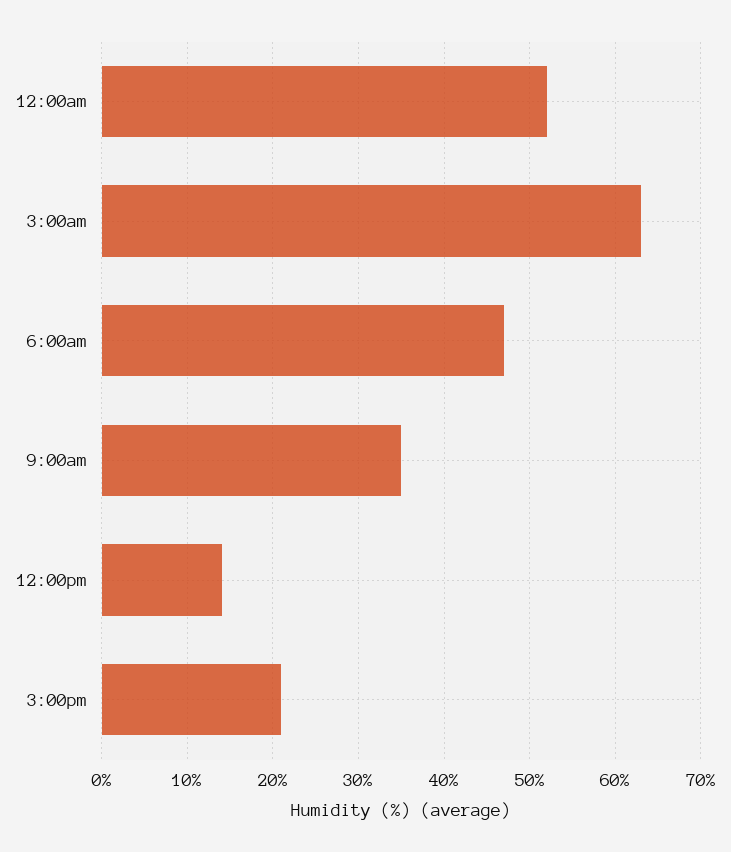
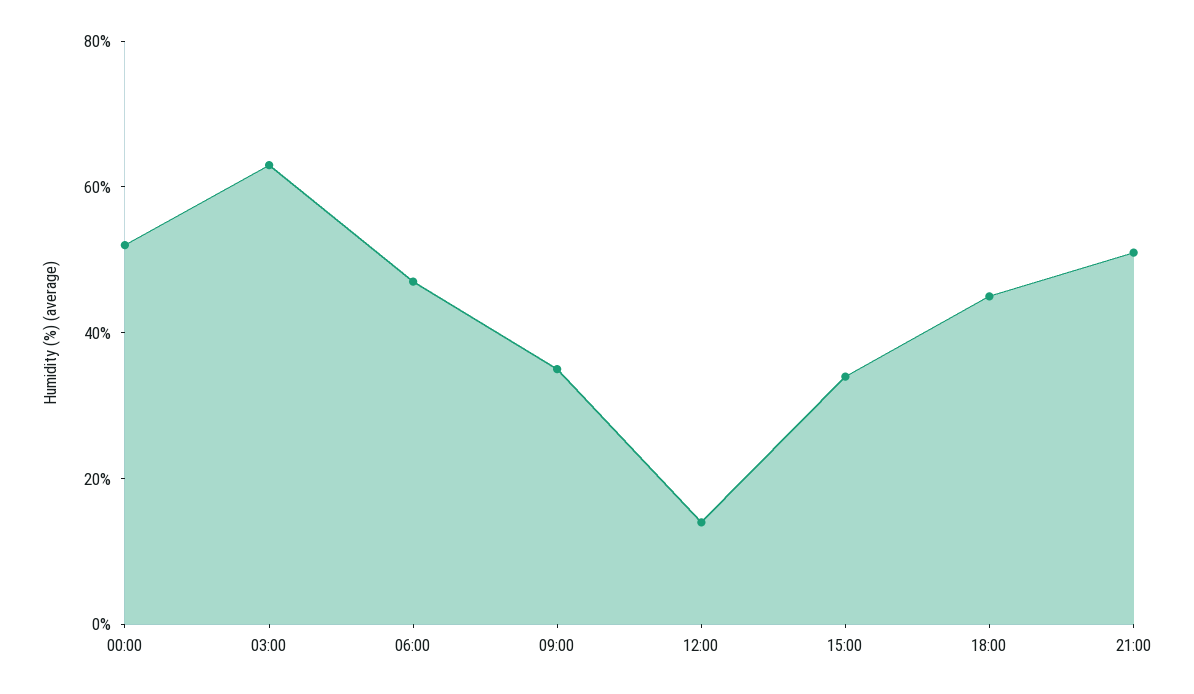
3:00pm: 21 -> 35
18:00: none -> 45
21:00: none -> 50

